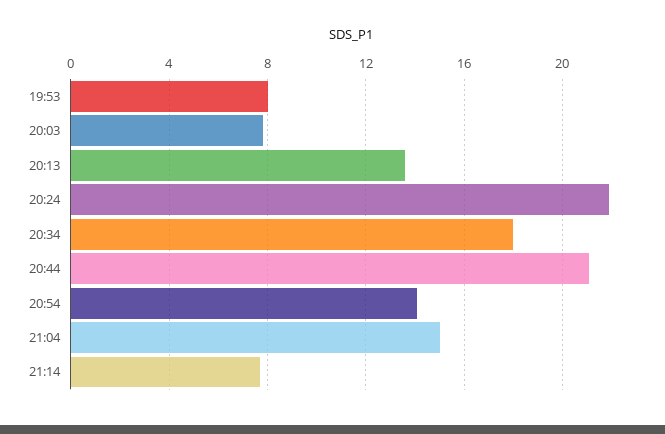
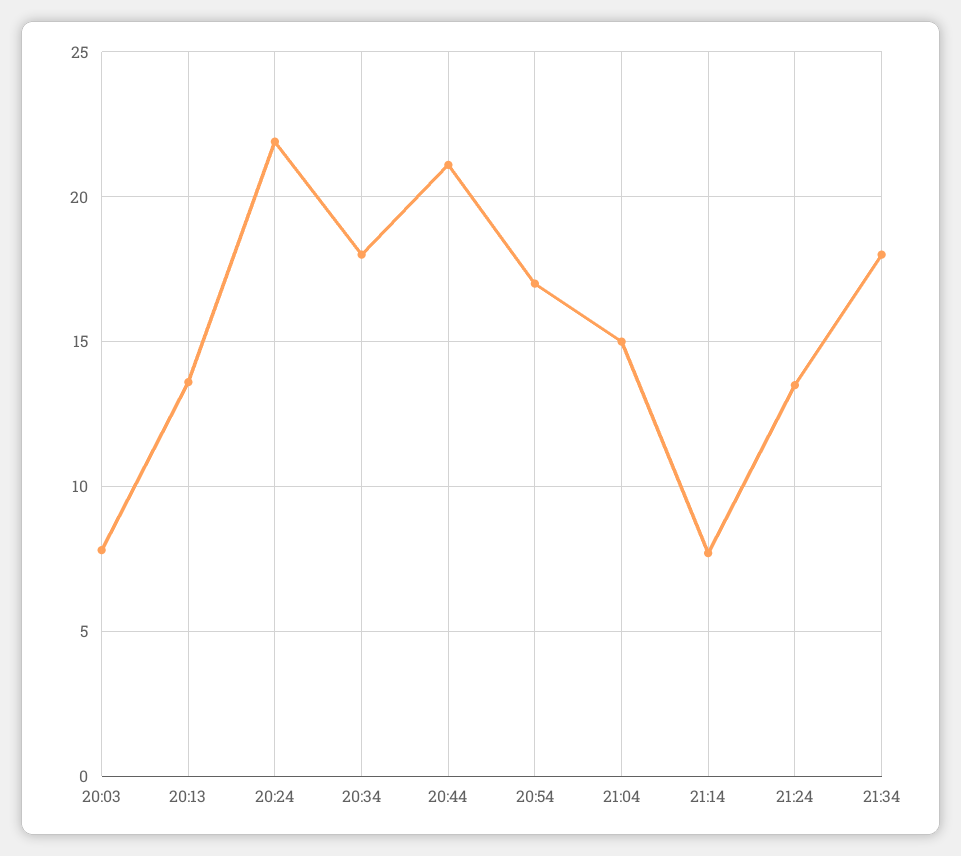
19:53: 8 -> none
20:54: 14 -> 17
21:24: none -> 13.5
21:34: none -> 18

